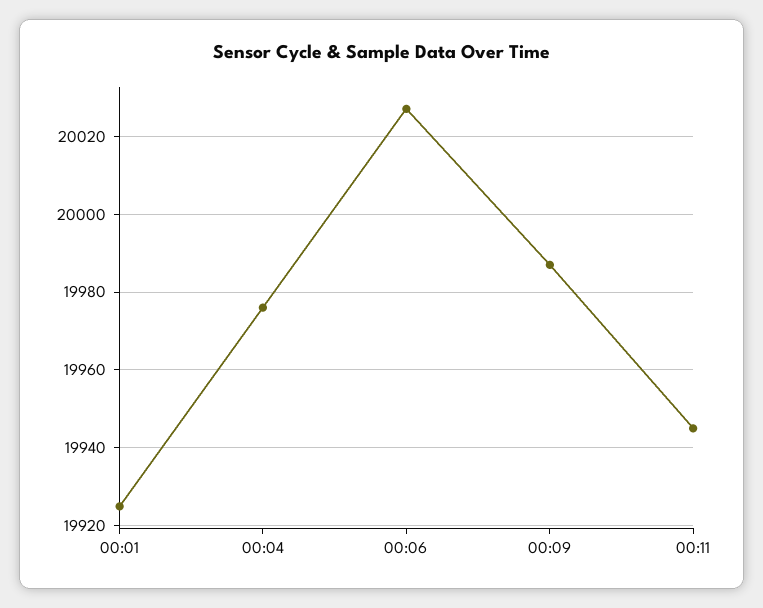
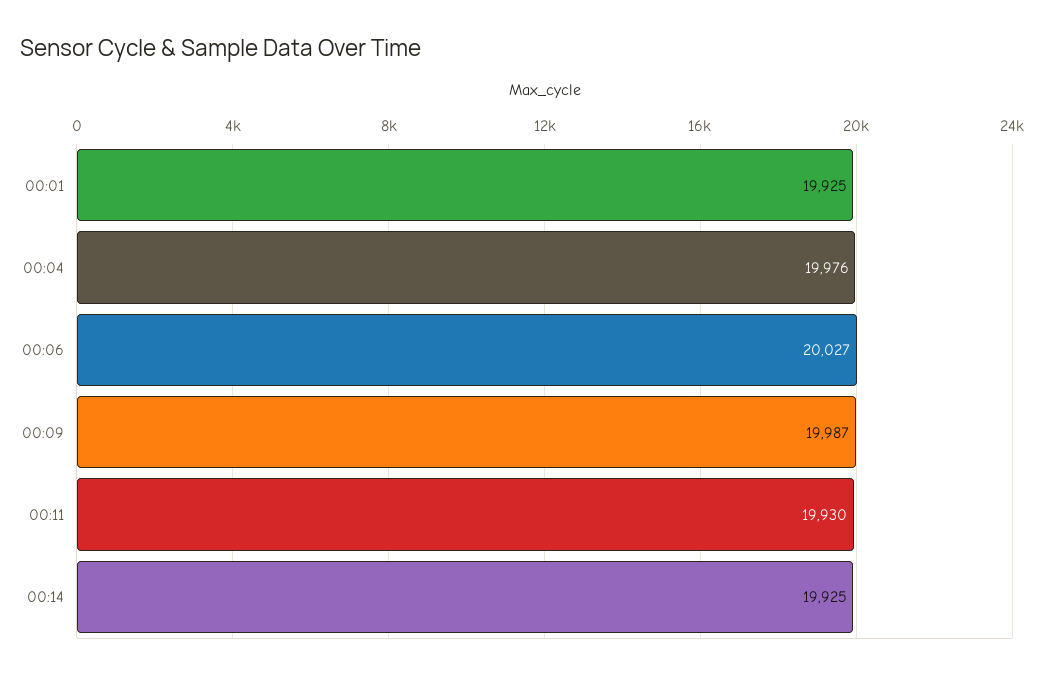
00:11: 19945 -> 19930
00:14: none -> 19925

